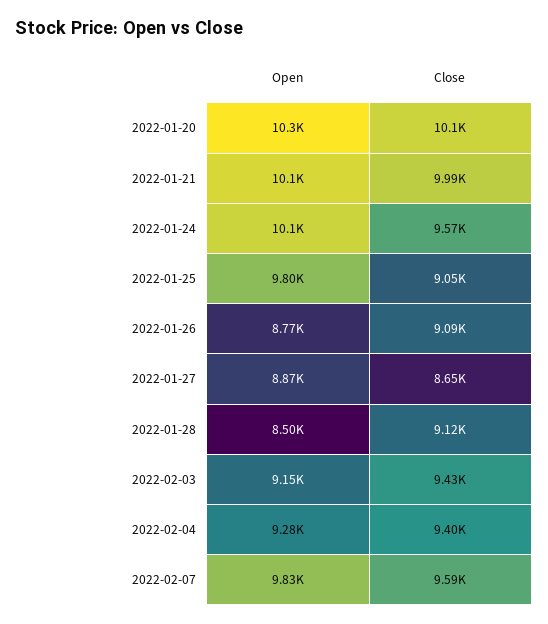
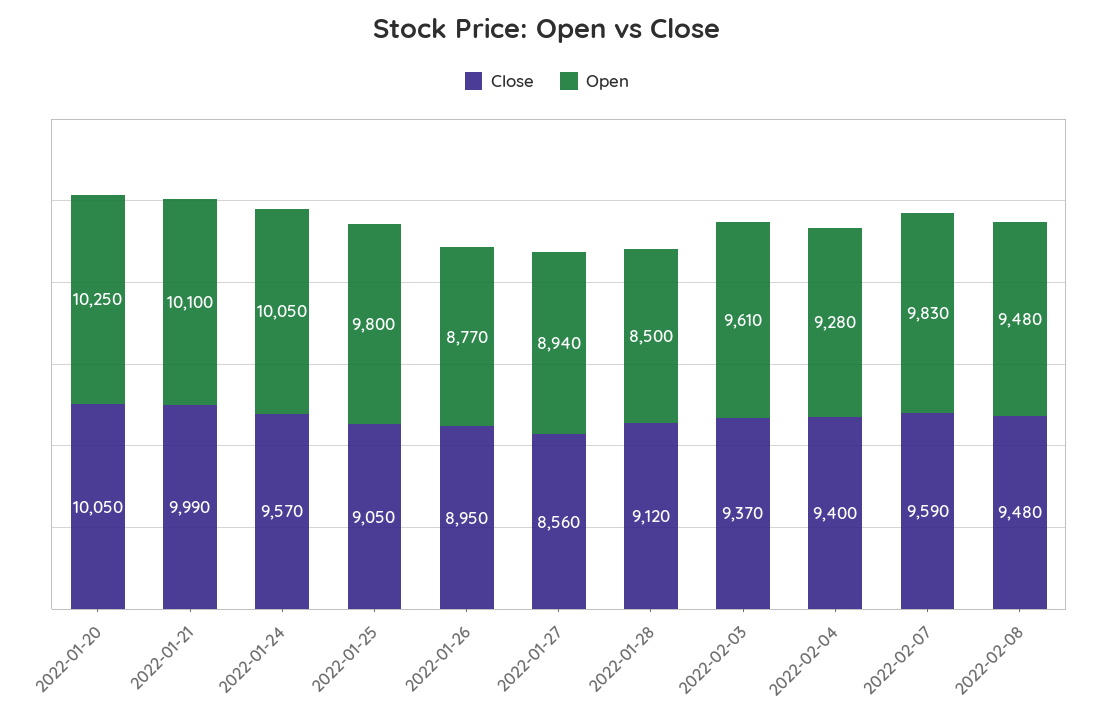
Close, 2022-01-26: 9090 -> 8950
Open, 2022-01-27: 8870 -> 8940
Close, 2022-01-27: 8650 -> 8560
Open, 2022-02-03: 9150 -> 9610
Close, 2022-02-03: 9430 -> 9370
Close, 2022-02-08: none -> 9480
Open, 2022-02-08: none -> 9480

